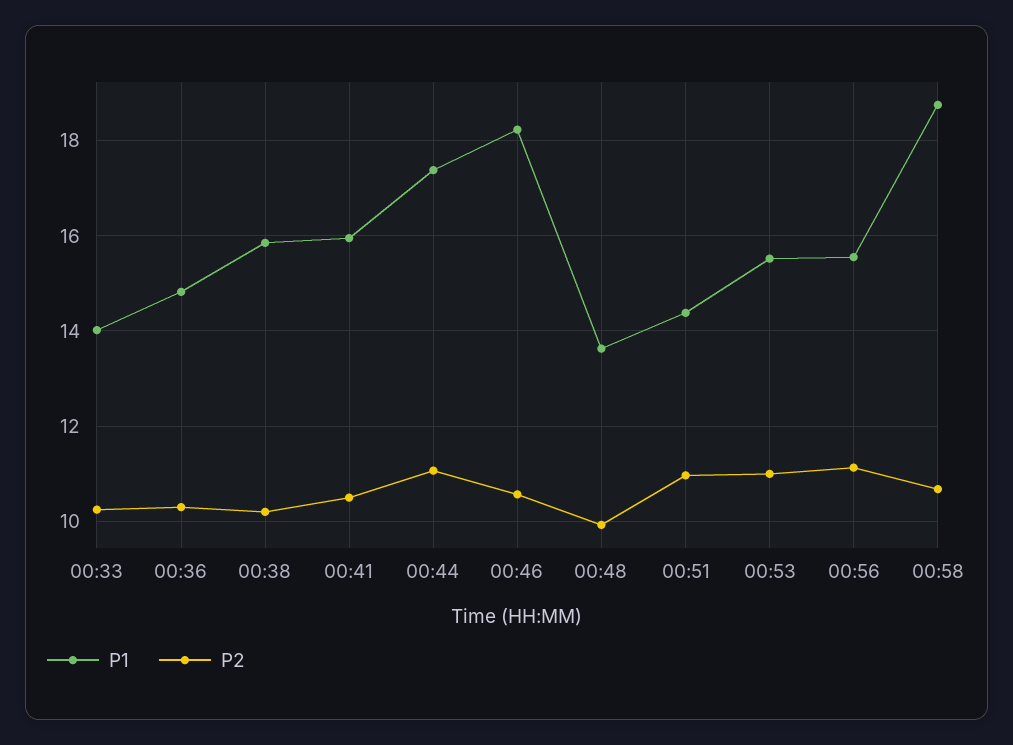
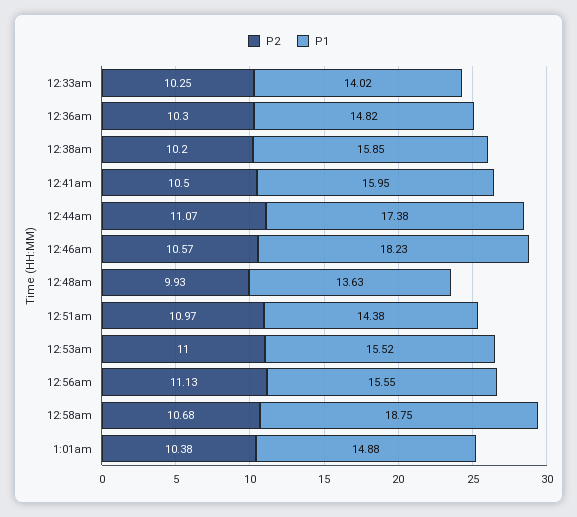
P2, 1:01am: none -> 10.38
P1, 1:01am: none -> 14.88

